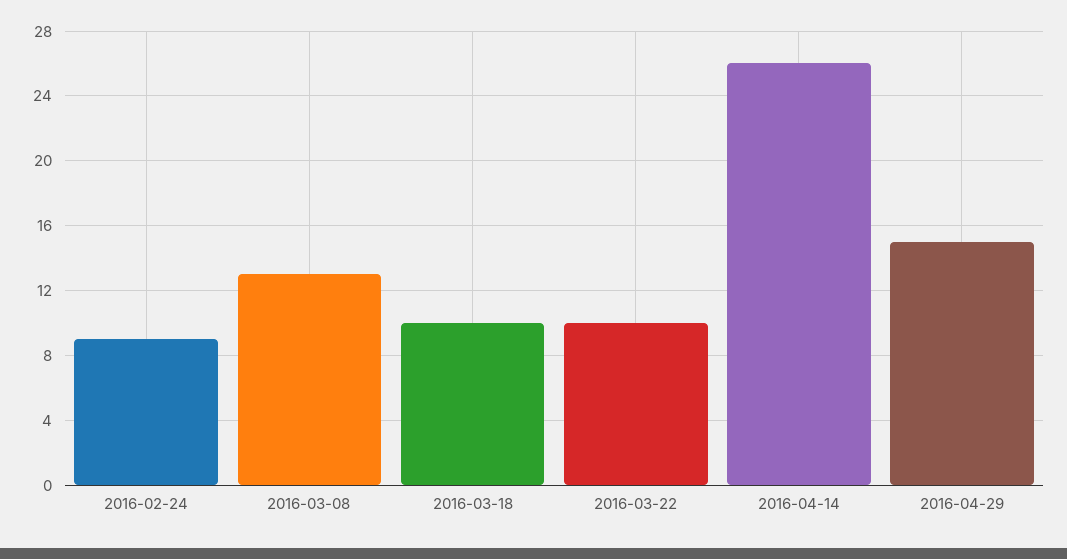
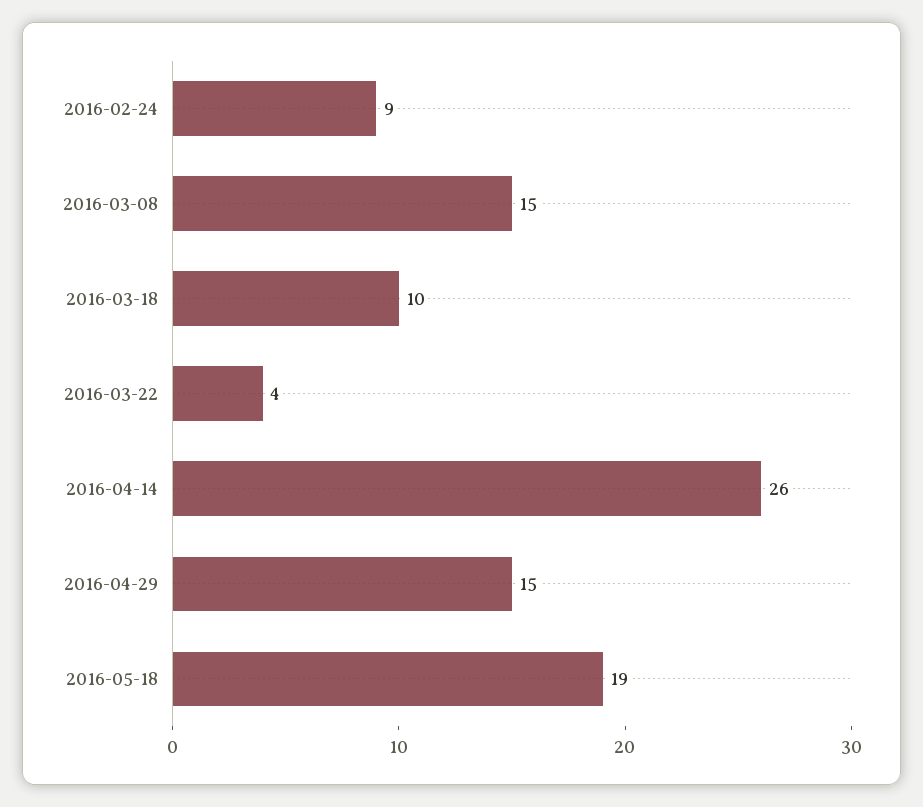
2016-03-08: 13 -> 15
2016-03-22: 10 -> 4
2016-05-18: none -> 19

